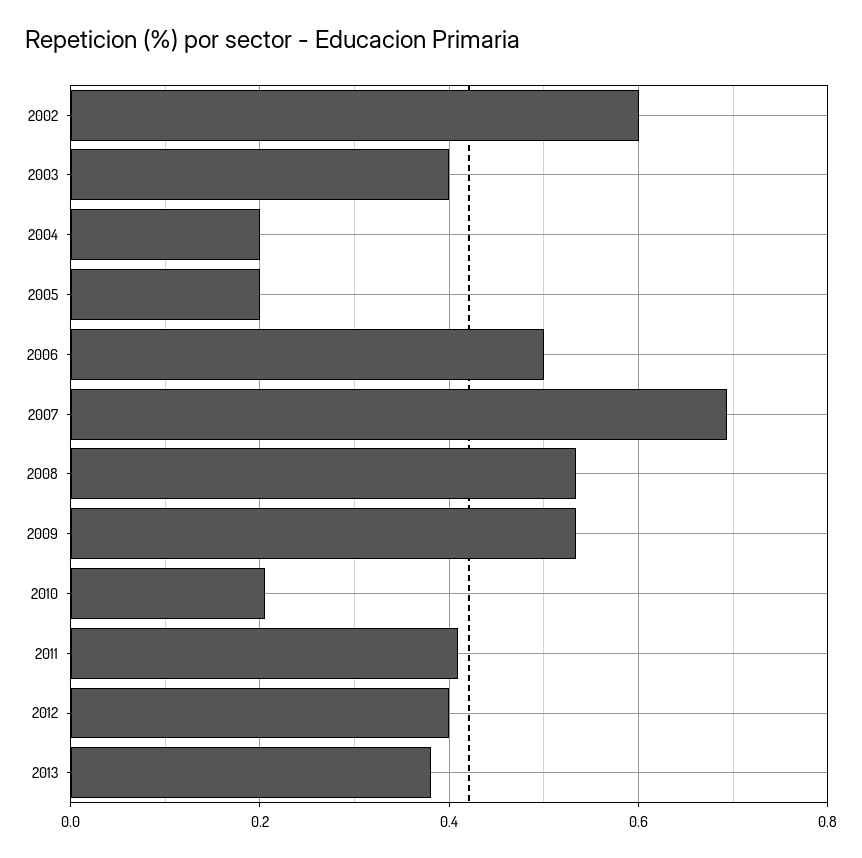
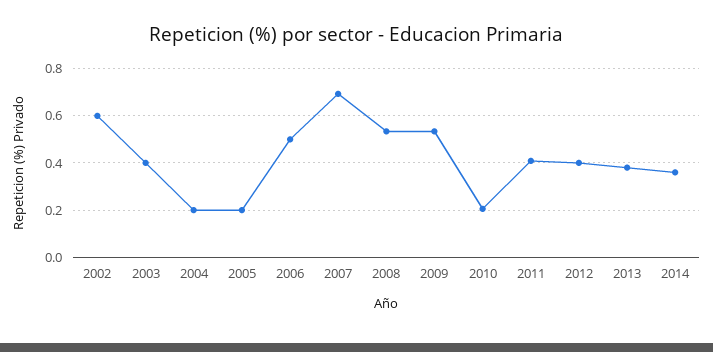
2014: none -> 0.35

